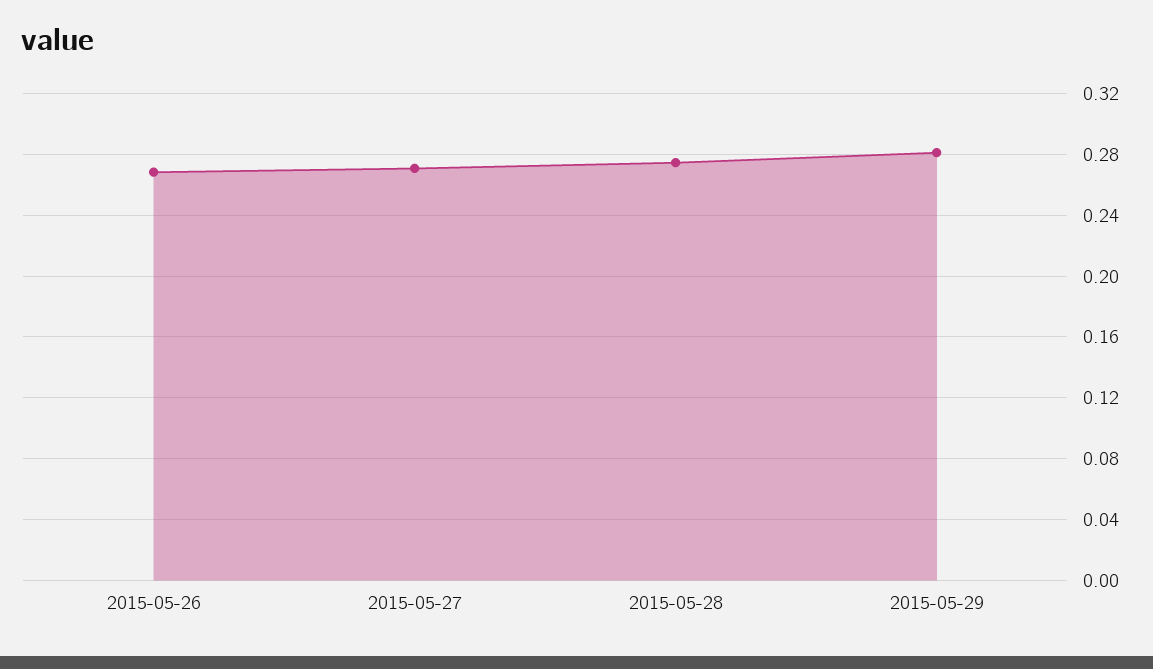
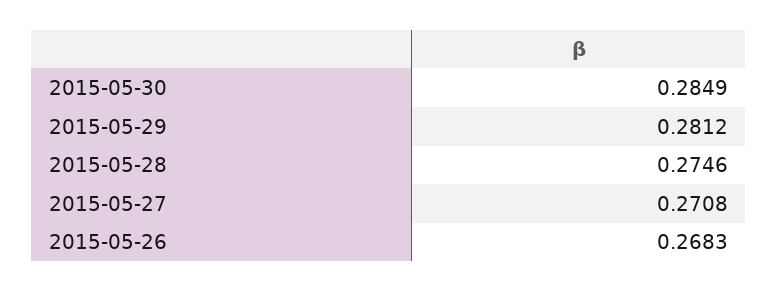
2015-05-30: none -> 0.2849

